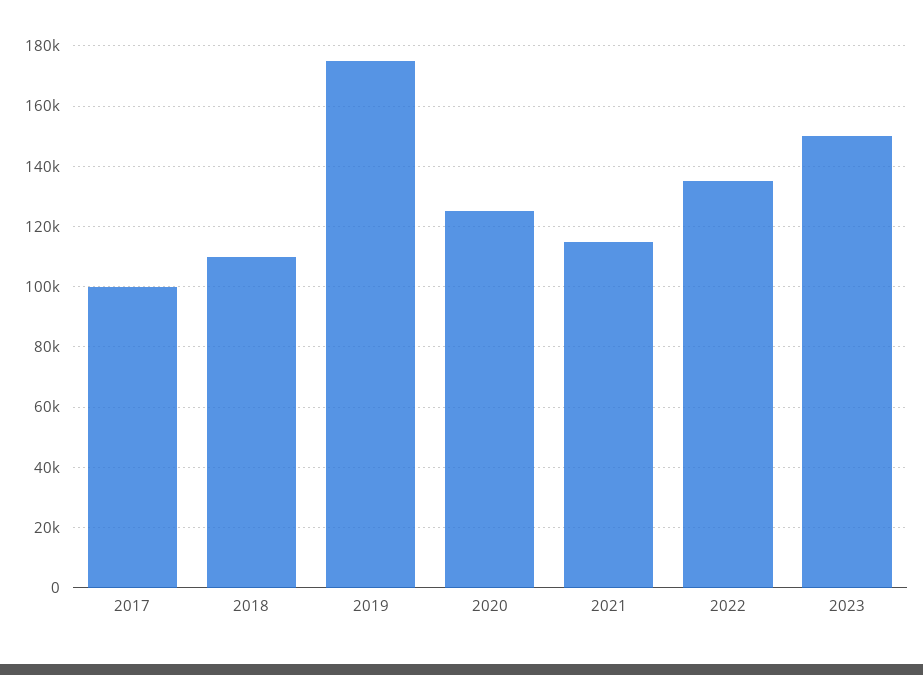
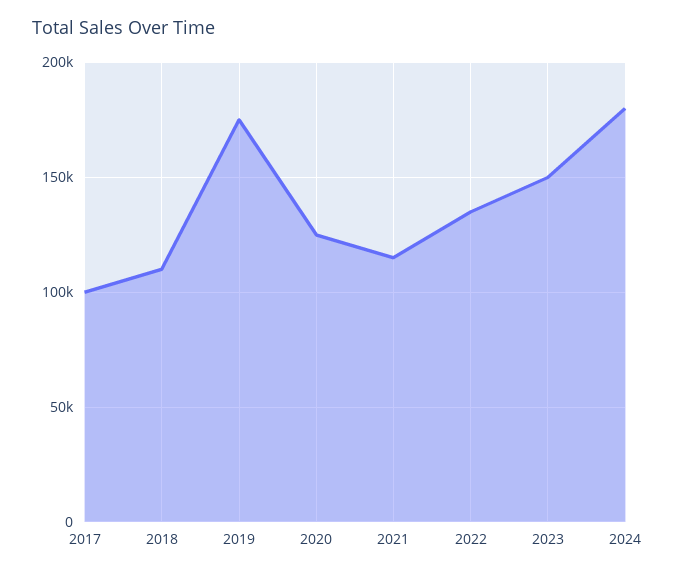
2024: none -> 180000

